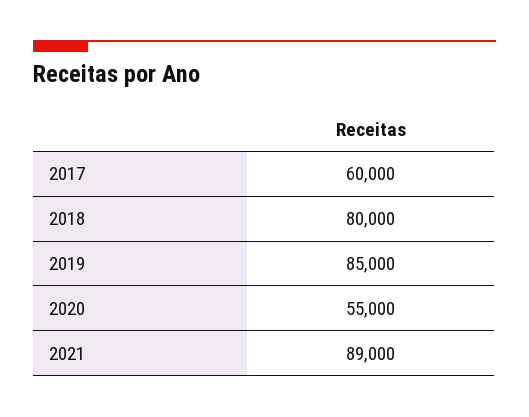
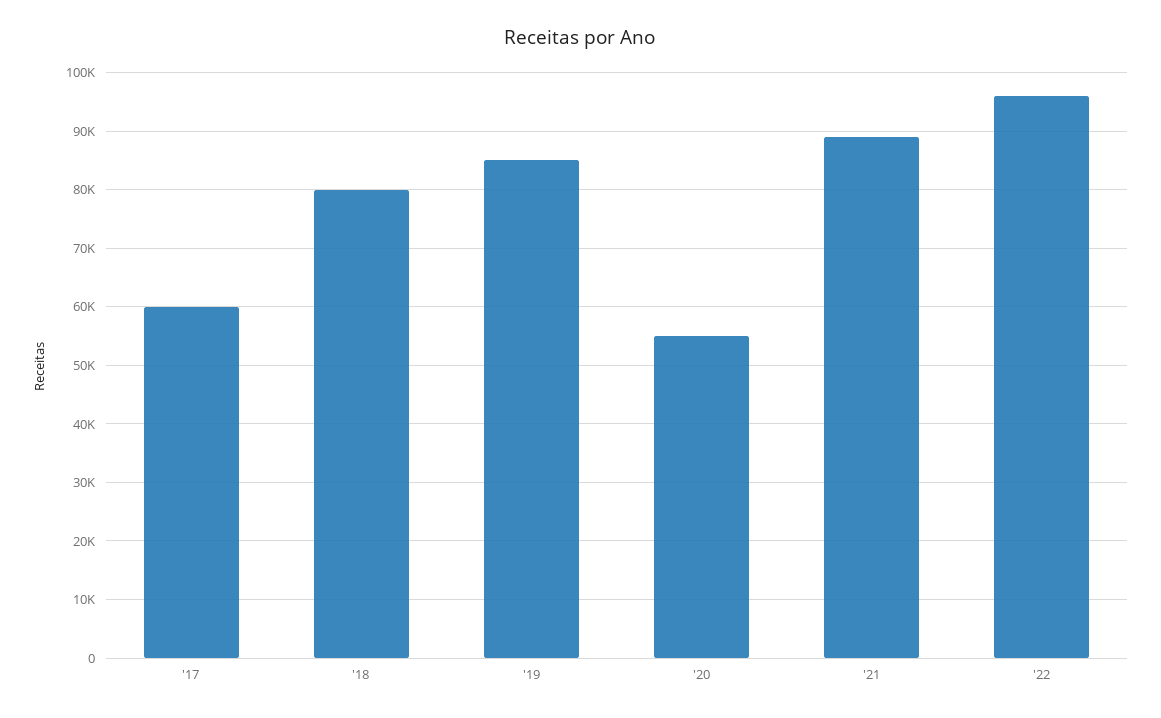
'22: none -> 96000

